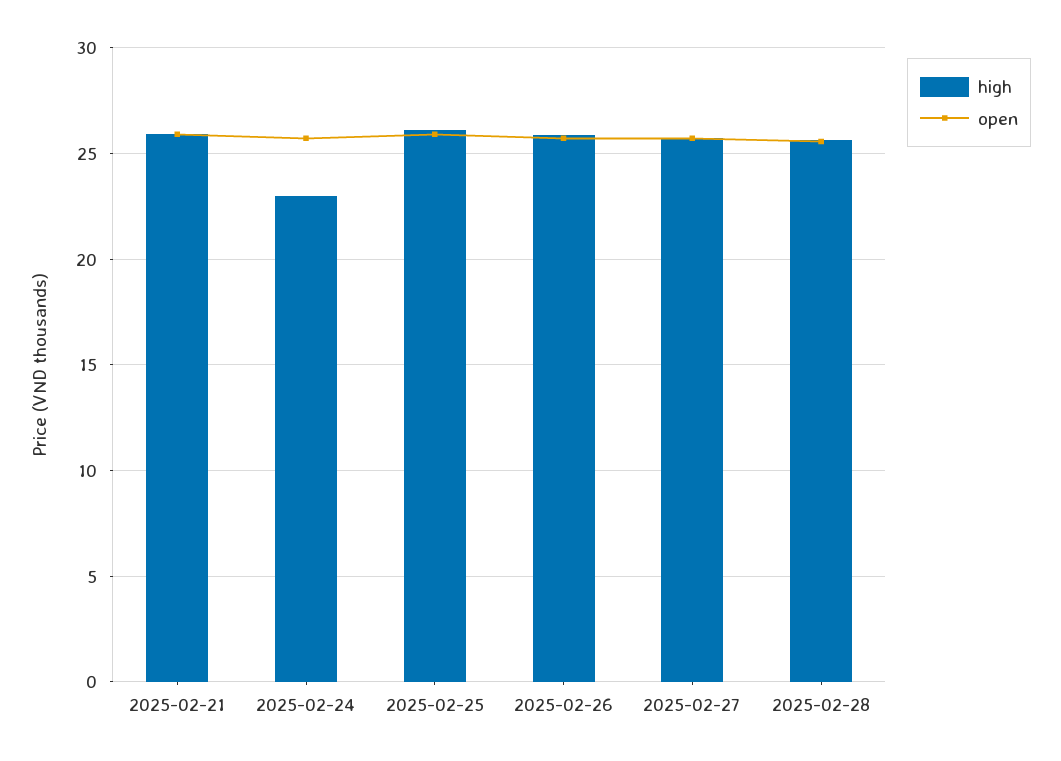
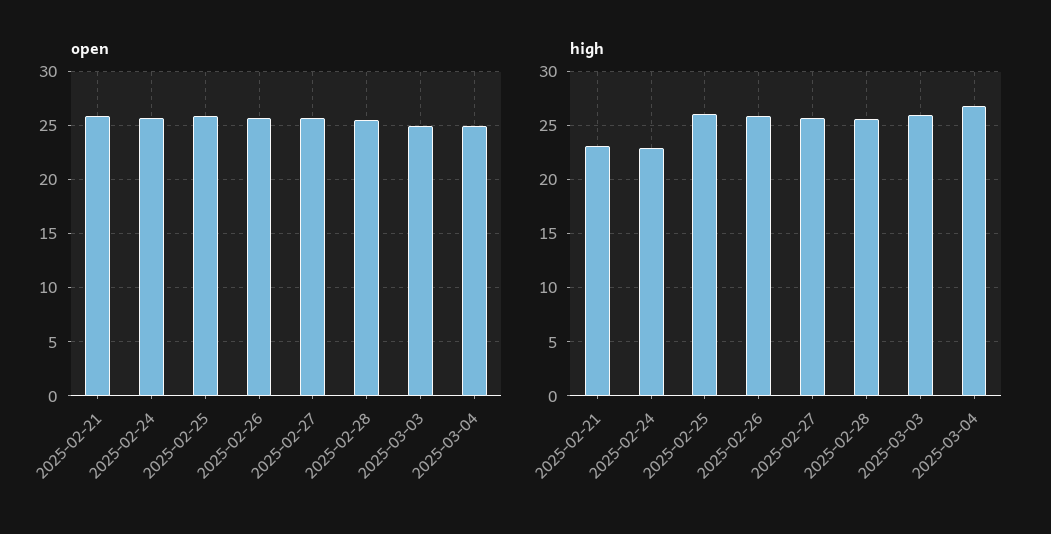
high, 2025-02-21: 26 -> 23
open, 2025-03-03: none -> 25
open, 2025-03-04: none -> 25
high, 2025-03-03: none -> 26
high, 2025-03-04: none -> 27

